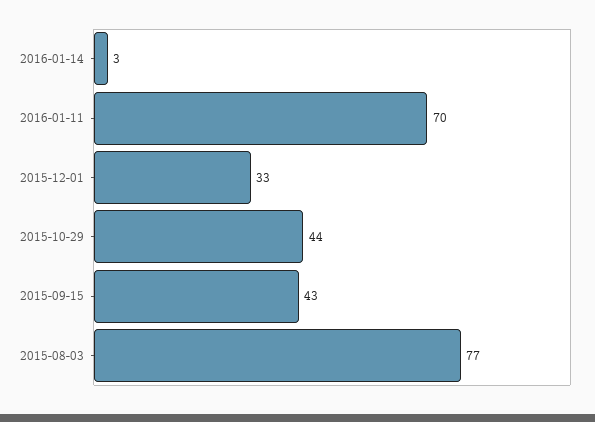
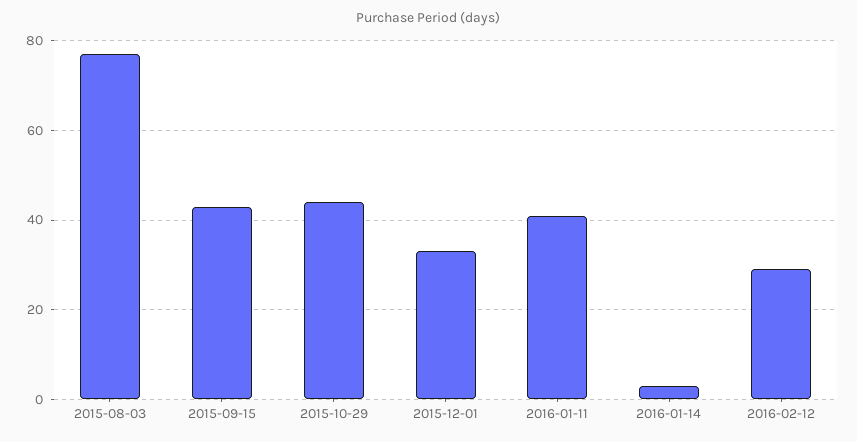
2016-01-11: 70 -> 40
2016-02-12: none -> 30

